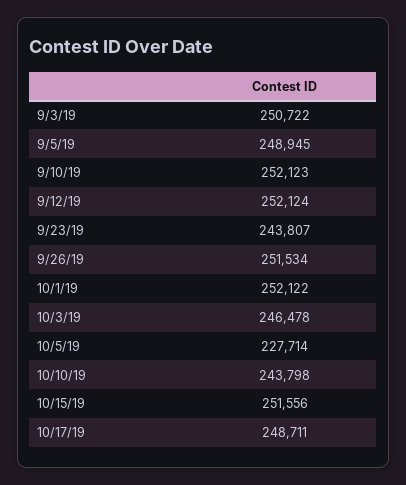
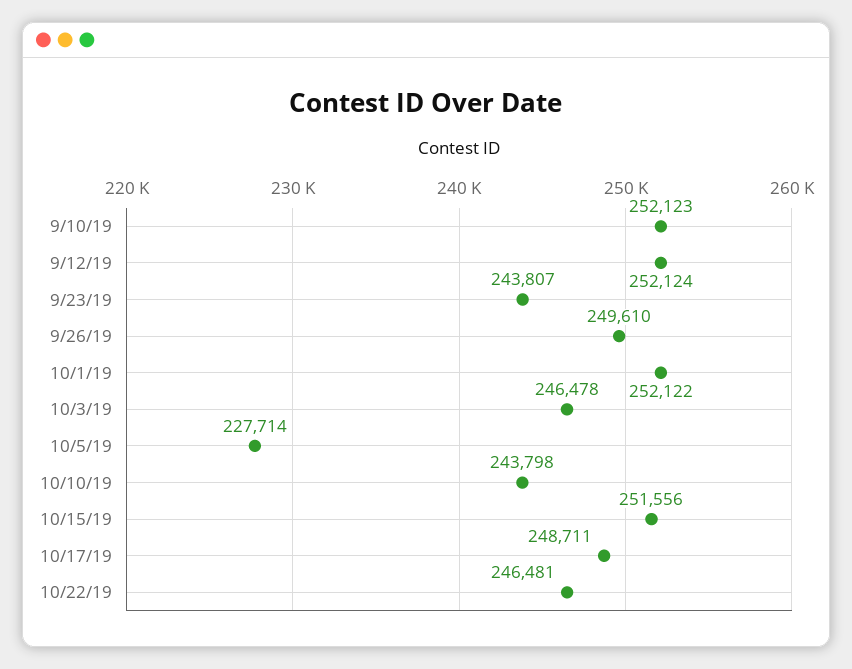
9/3/19: 250722 -> none
9/5/19: 248945 -> none
9/26/19: 251534 -> 249610
10/22/19: none -> 246481

